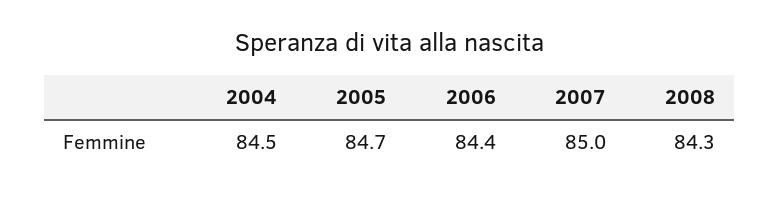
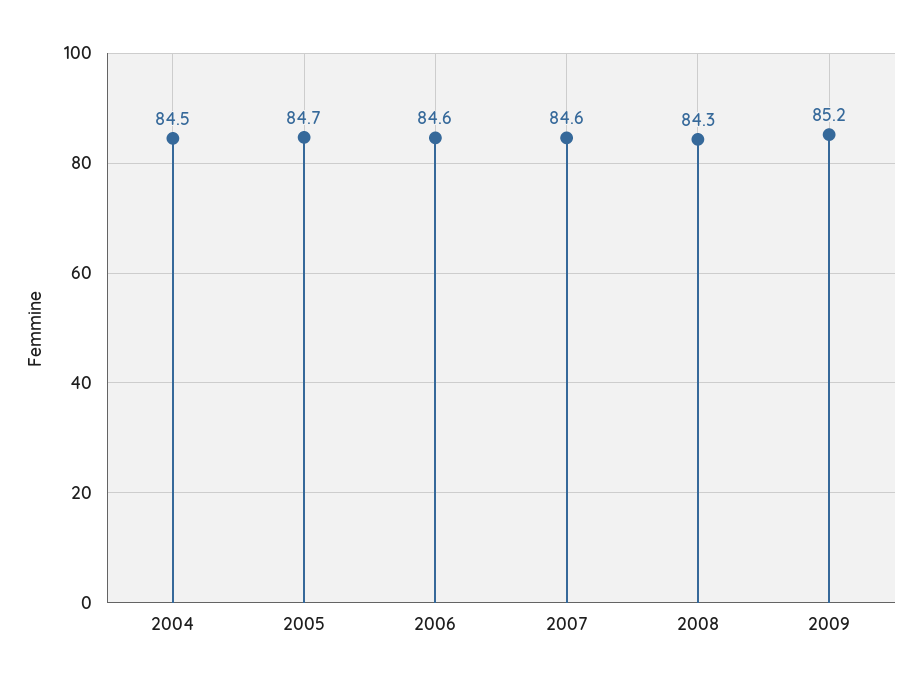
2006: 84.4 -> 84.6
2007: 85 -> 84.6
2009: none -> 85.2

